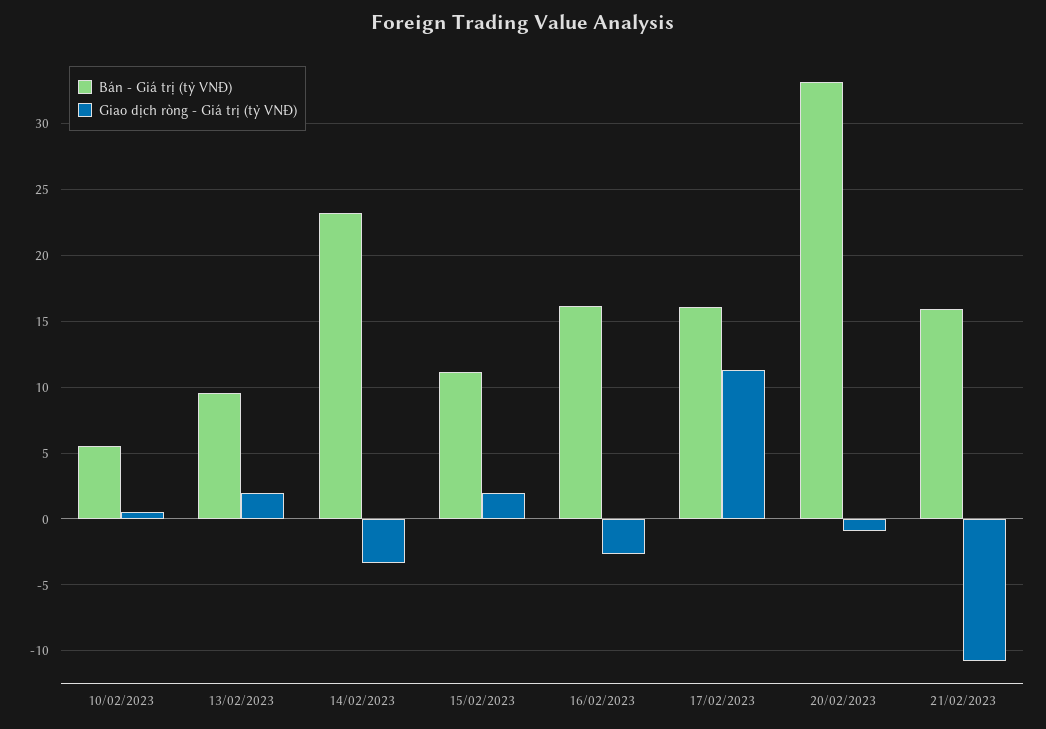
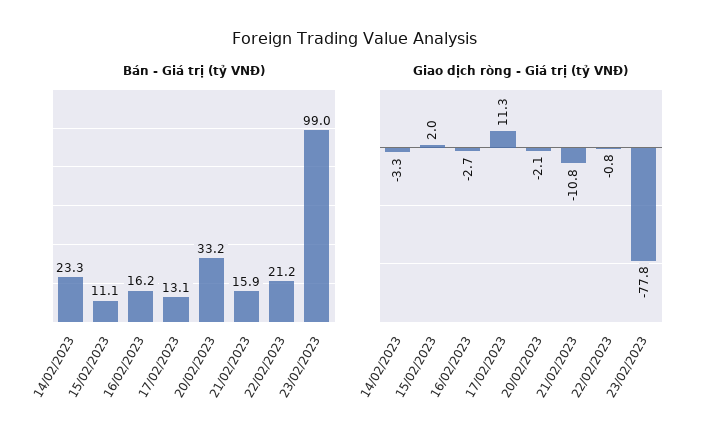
Bán - Giá trị (tỷ VNĐ), 10/02/2023: 5.5 -> none
Giao dịch ròng - Giá trị (tỷ VNĐ), 10/02/2023: 0.5 -> none
Bán - Giá trị (tỷ VNĐ), 13/02/2023: 9.5 -> none
Giao dịch ròng - Giá trị (tỷ VNĐ), 13/02/2023: 2 -> none
Bán - Giá trị (tỷ VNĐ), 17/02/2023: 16 -> 13.1
Giao dịch ròng - Giá trị (tỷ VNĐ), 20/02/2023: -1 -> -2.1
Bán - Giá trị (tỷ VNĐ), 22/02/2023: none -> 21.2
Bán - Giá trị (tỷ VNĐ), 23/02/2023: none -> 99
Giao dịch ròng - Giá trị (tỷ VNĐ), 22/02/2023: none -> -0.8
Giao dịch ròng - Giá trị (tỷ VNĐ), 23/02/2023: none -> -77.8

